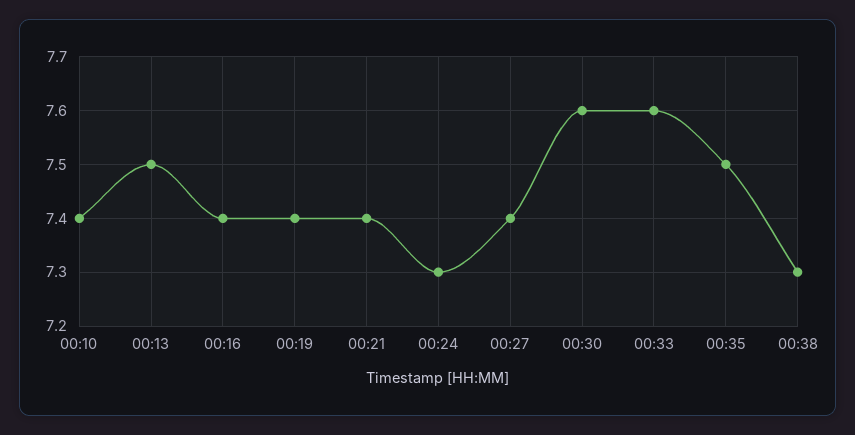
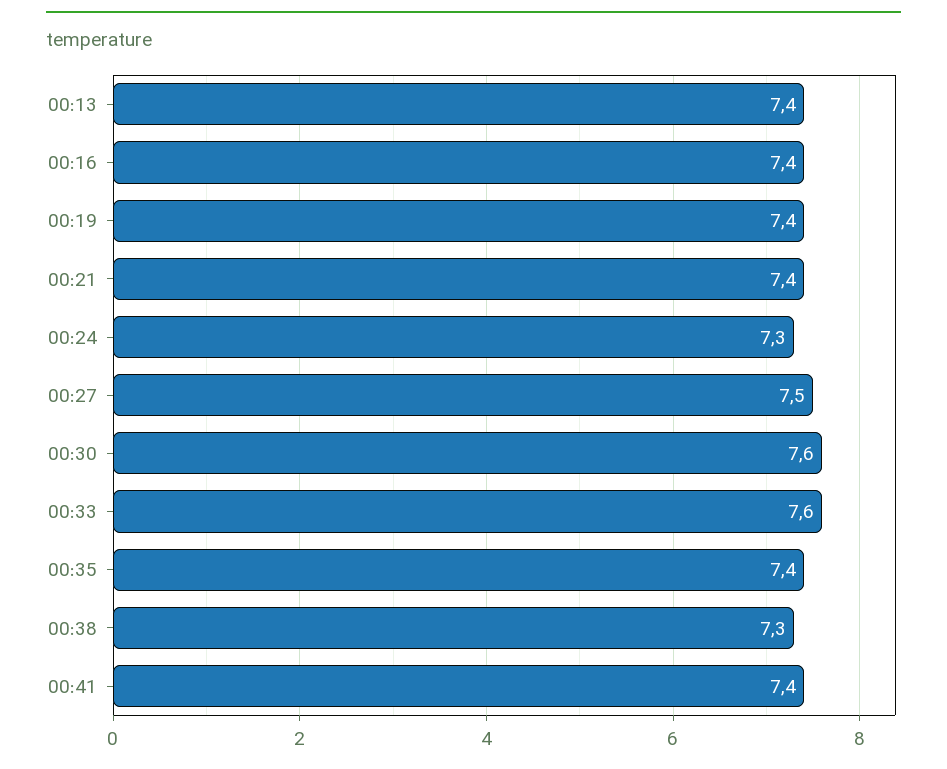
00:10: 7.4 -> none
00:13: 7.5 -> 7.4
00:27: 7.4 -> 7.5
00:35: 7.5 -> 7.4
00:41: none -> 7.4

